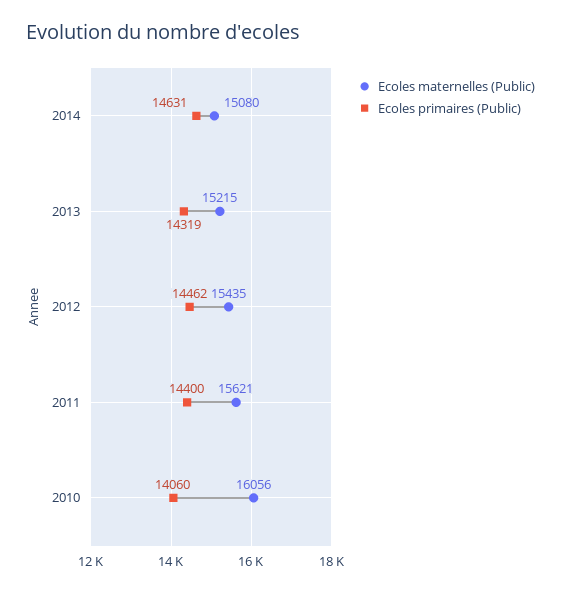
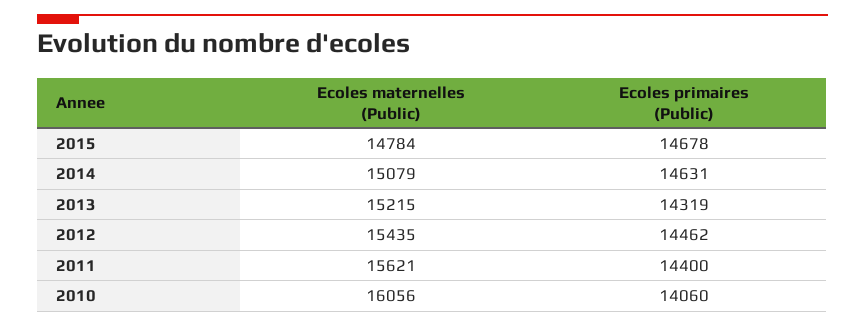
Ecoles maternelles (Public), 2014: 15080 -> 15079
Ecoles maternelles (Public), 2015: none -> 14784
Ecoles primaires (Public), 2015: none -> 14678

